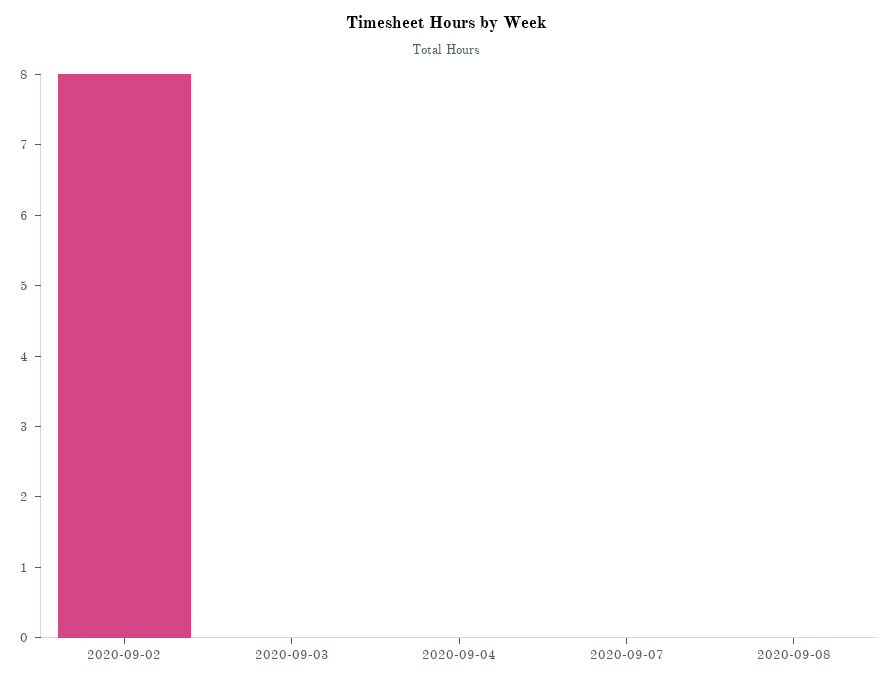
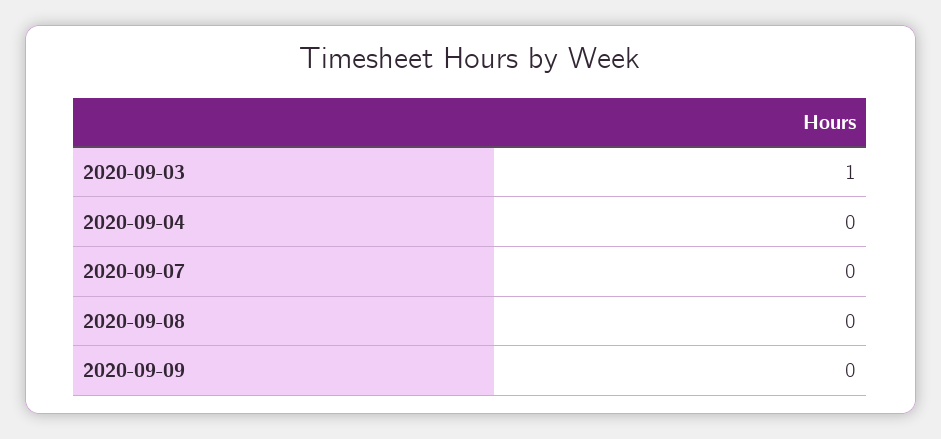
2020-09-02: 8 -> none
2020-09-03: 0 -> 1
2020-09-09: none -> 0

